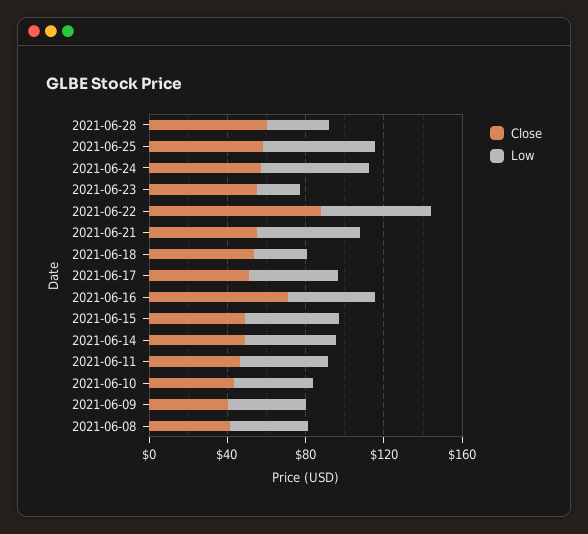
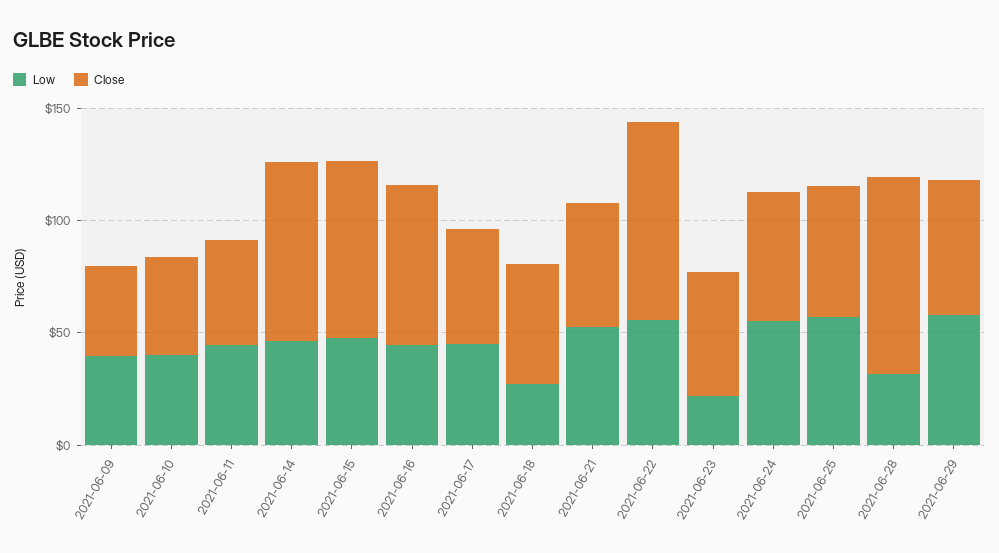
Close, 2021-06-28: 60 -> 90
Close, 2021-06-15: 50 -> 80
Close, 2021-06-14: 50 -> 80
Close, 2021-06-08: 40 -> none
Low, 2021-06-08: 40 -> none
Low, 2021-06-29: none -> 60
Close, 2021-06-29: none -> 60

